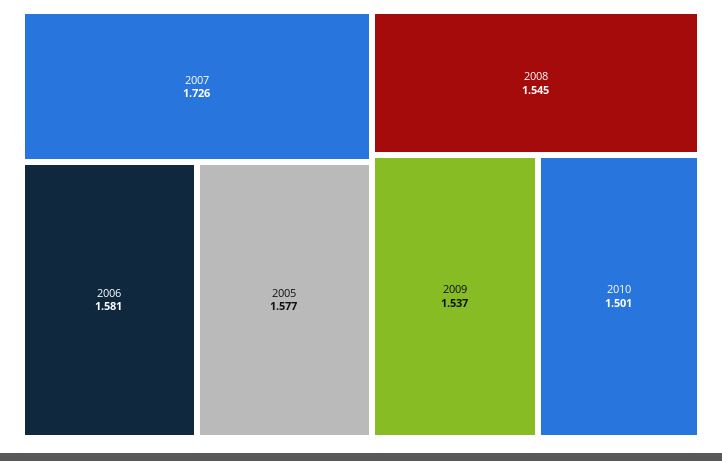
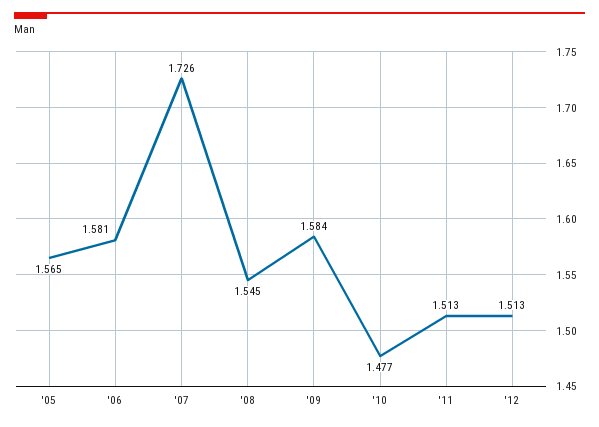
2005: 1.577 -> 1.565
2009: 1.537 -> 1.584
2010: 1.501 -> 1.477
'11: none -> 1.513
'12: none -> 1.513

